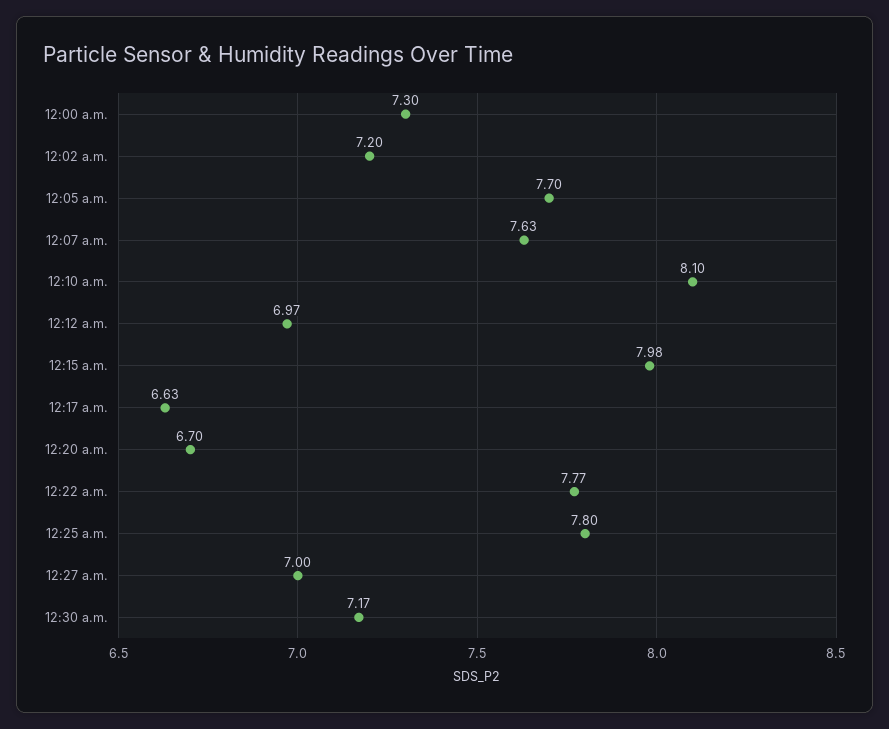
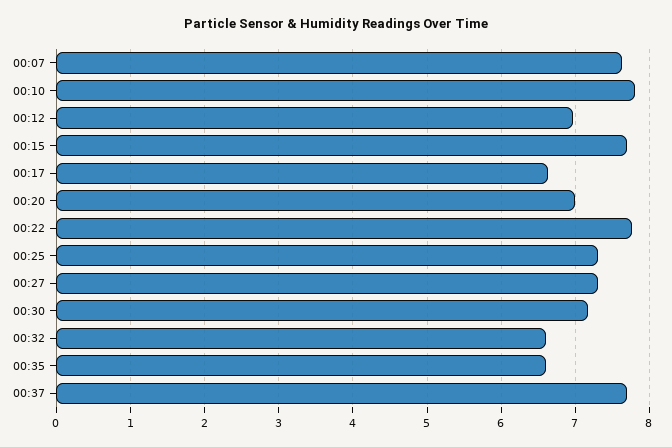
12:00 a.m.: 7.3 -> none
12:02 a.m.: 7.2 -> none
12:05 a.m.: 7.7 -> none
12:10 a.m.: 8.1 -> 7.8
12:15 a.m.: 7.98 -> 7.7
12:20 a.m.: 6.7 -> 7
12:25 a.m.: 7.8 -> 7.3
12:27 a.m.: 7 -> 7.3
00:32: none -> 6.6
00:35: none -> 6.6
00:37: none -> 7.7

